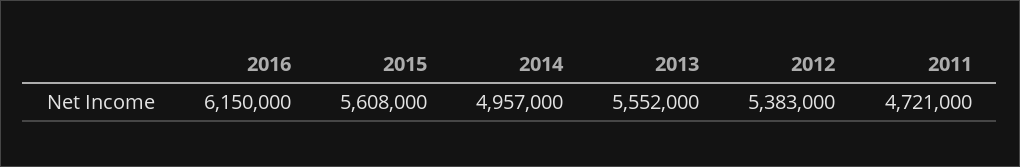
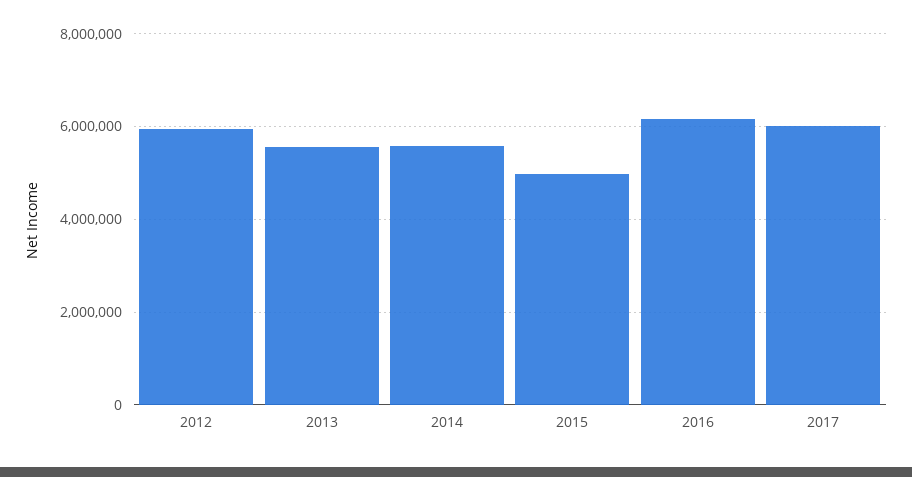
2015: 5608000 -> 5000000
2014: 4957000 -> 5600000
2012: 5383000 -> 6000000
2011: 4721000 -> none
2017: none -> 6000000

